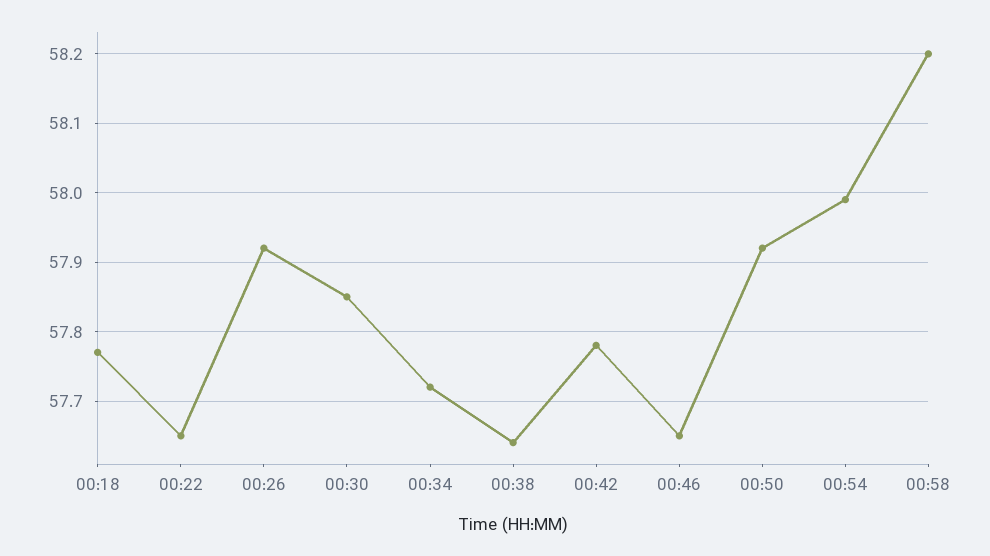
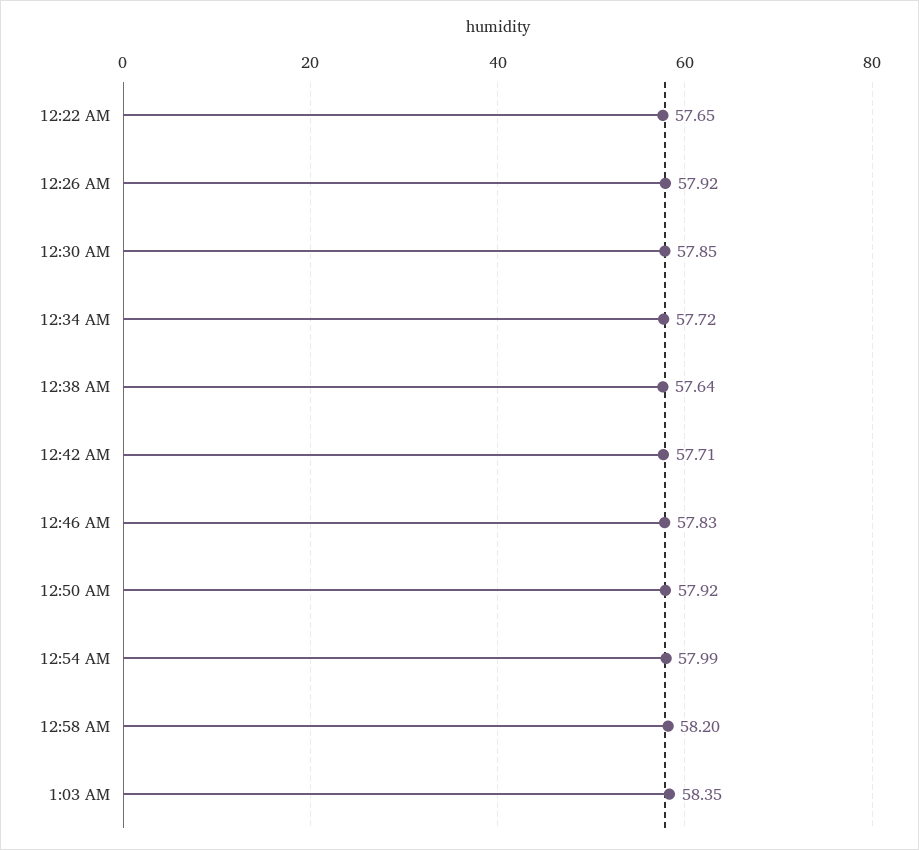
00:18: 57.77 -> none
00:42: 57.78 -> 57.71
00:46: 57.65 -> 57.83
1:03 AM: none -> 58.35

